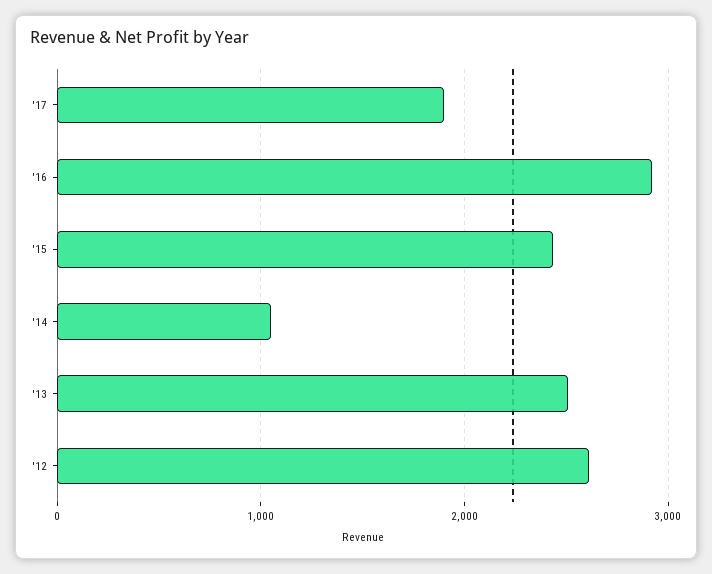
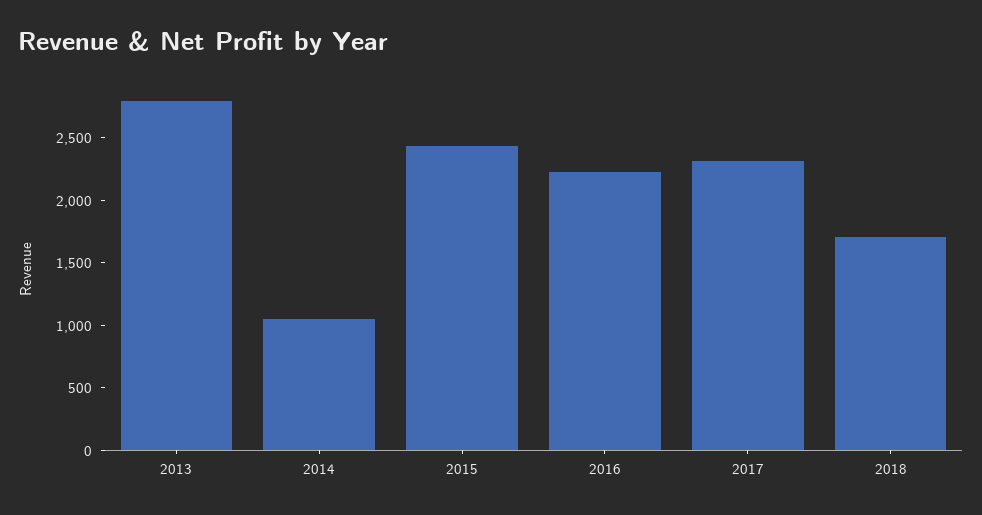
'17: 1900 -> 2300
'16: 2900 -> 2200
'13: 2500 -> 2800
'12: 2600 -> none
2018: none -> 1700

